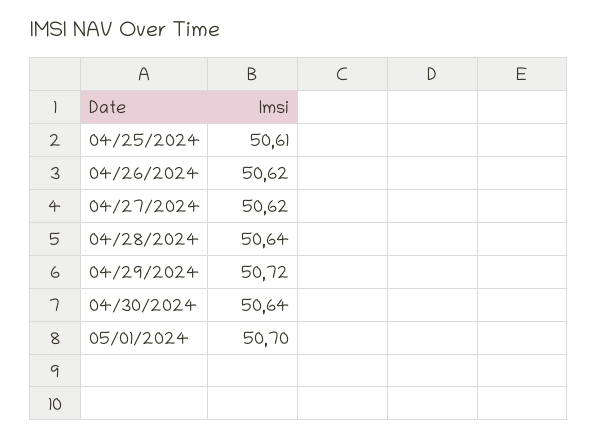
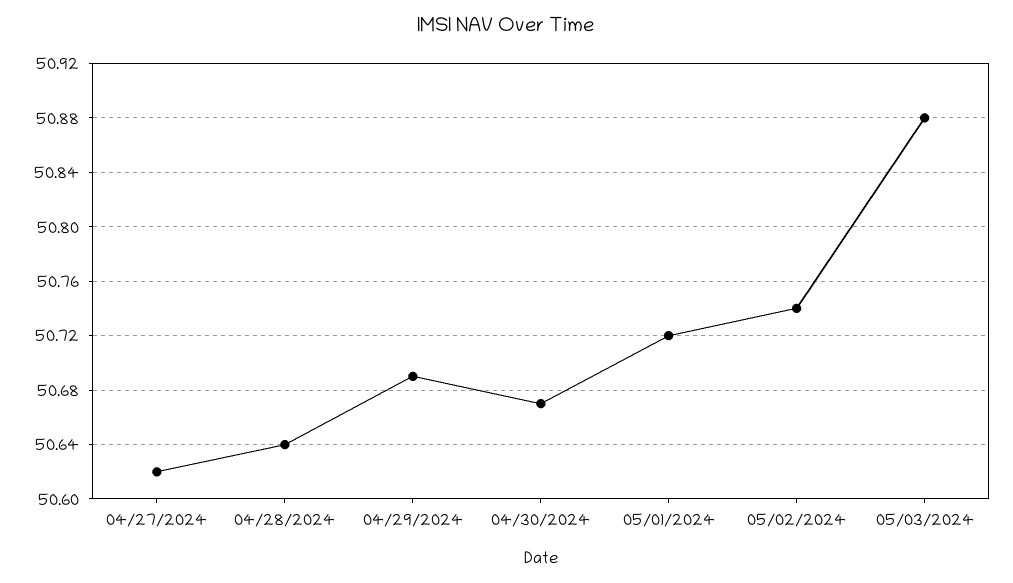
04/25/2024: 50.61 -> none
04/26/2024: 50.62 -> none
04/29/2024: 50.72 -> 50.69
04/30/2024: 50.64 -> 50.67
05/01/2024: 50.7 -> 50.72
05/02/2024: none -> 50.74
05/03/2024: none -> 50.88

